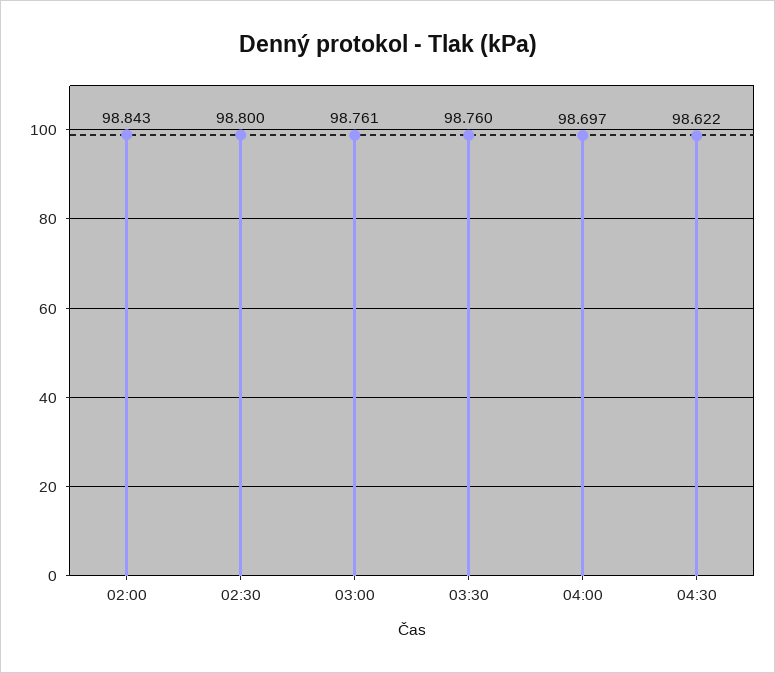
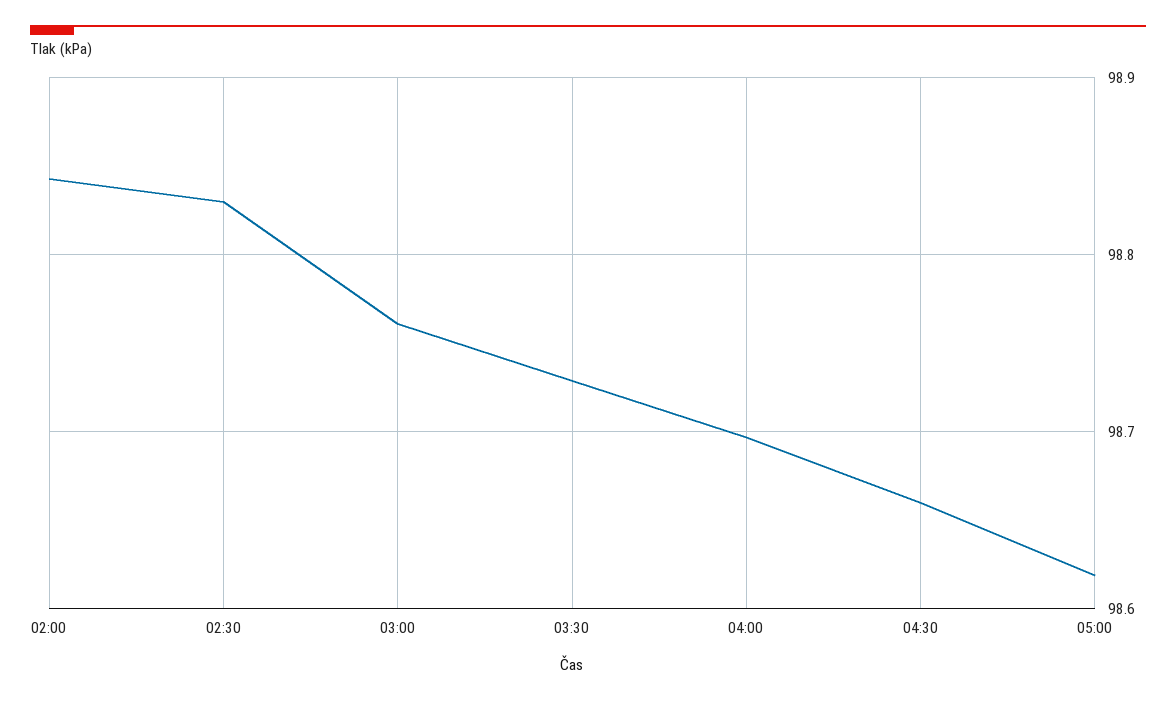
02:30: 98.8 -> 98.83
03:30: 98.76 -> 98.73
04:30: 98.622 -> 98.66
05:00: none -> 98.62

